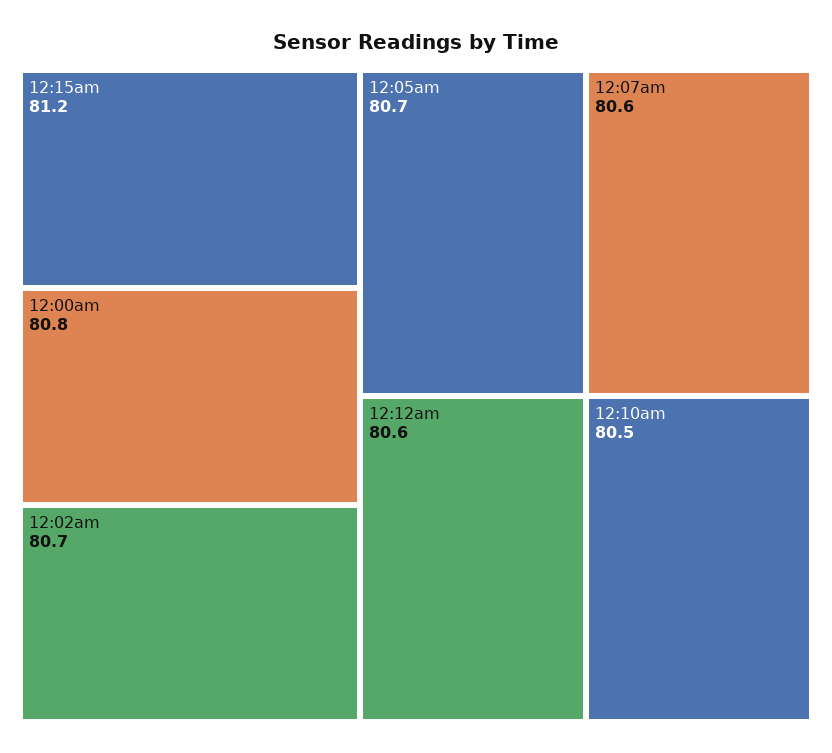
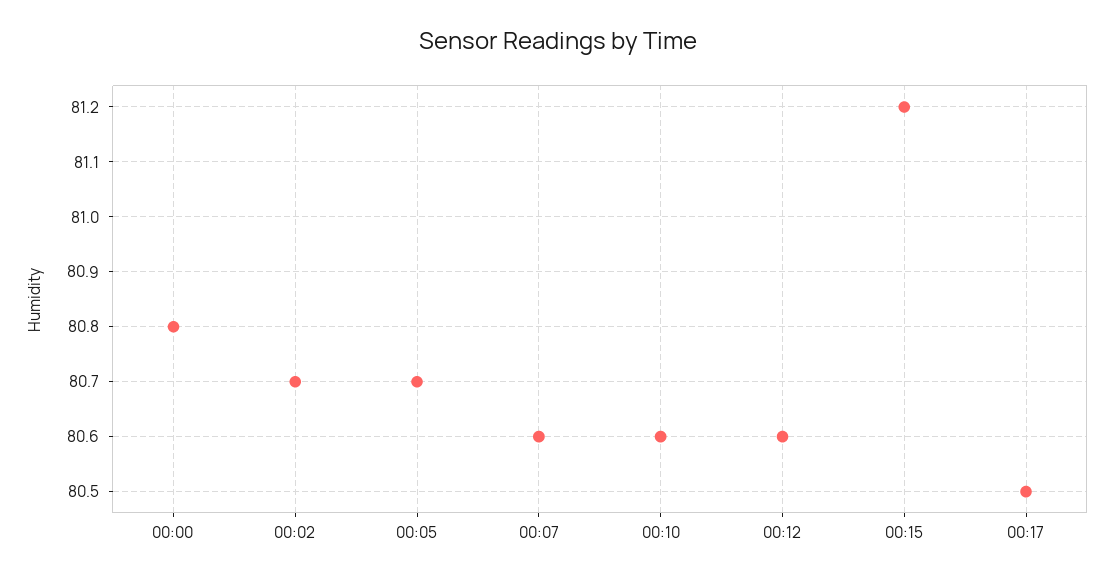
12:10am: 80.5 -> 80.6
00:17: none -> 80.5

